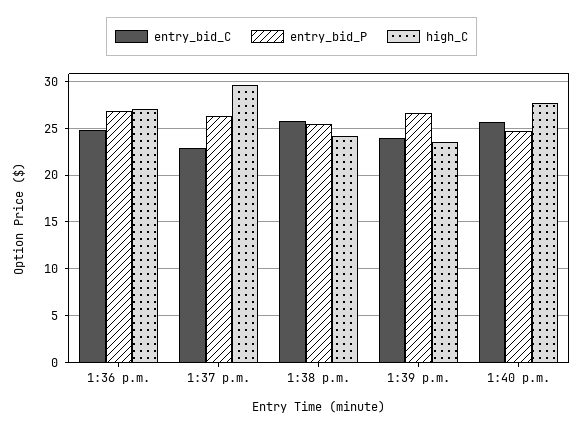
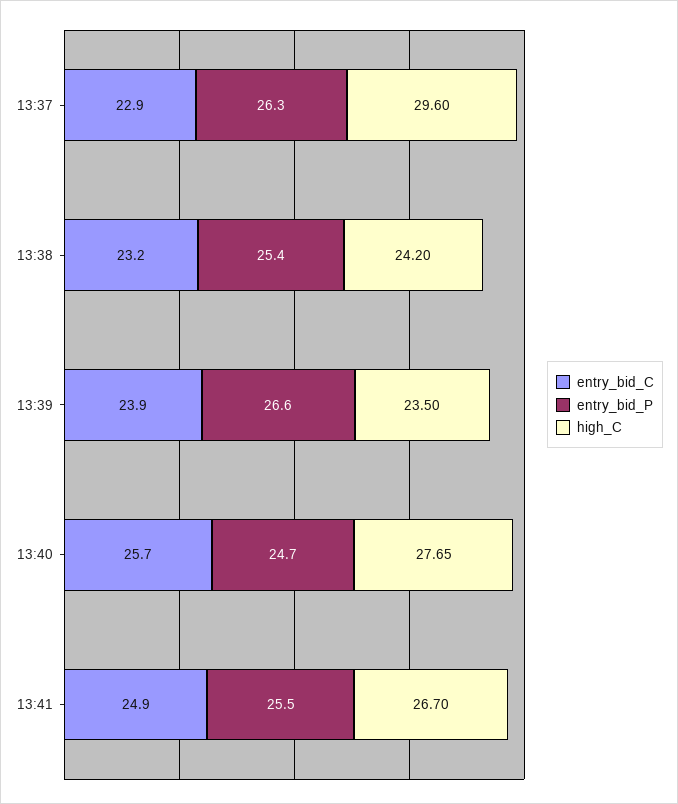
entry_bid_C, 1:36 p.m.: 25 -> none
entry_bid_P, 1:36 p.m.: 27 -> none
high_C, 1:36 p.m.: 27 -> none
entry_bid_C, 1:38 p.m.: 26 -> 23.2
entry_bid_C, 13:41: none -> 24.9
entry_bid_P, 13:41: none -> 25.5
high_C, 13:41: none -> 26.7

